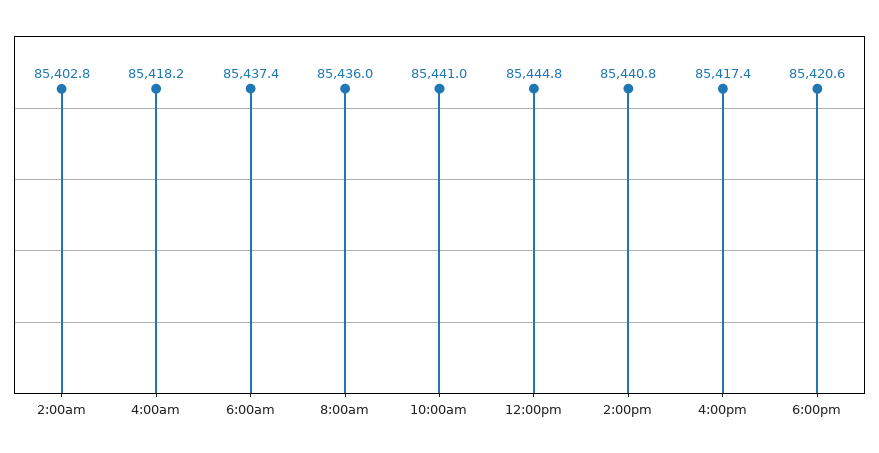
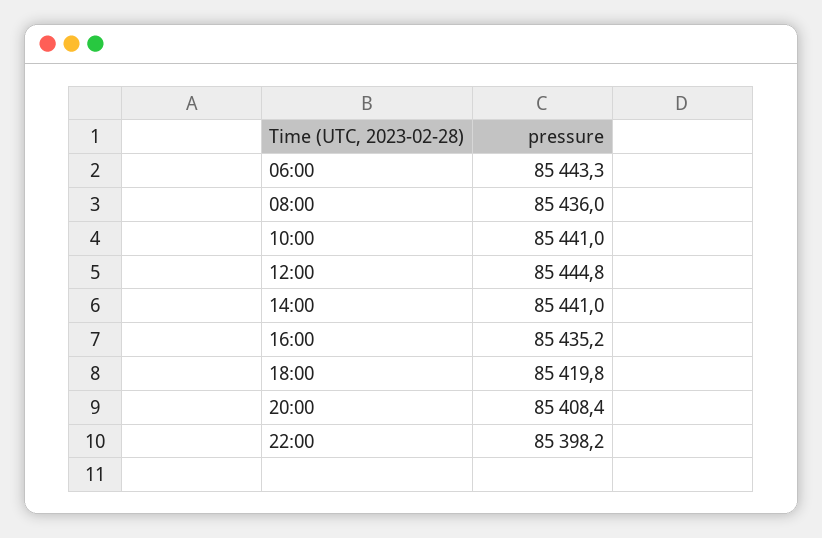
2:00am: 85402.8 -> none
4:00am: 85418.2 -> none
6:00am: 85437.4 -> 85443.3
2:00pm: 85440.8 -> 85441
4:00pm: 85417.4 -> 85435.2
6:00pm: 85420.6 -> 85419.8
20:00: none -> 85408.4
22:00: none -> 85398.2

